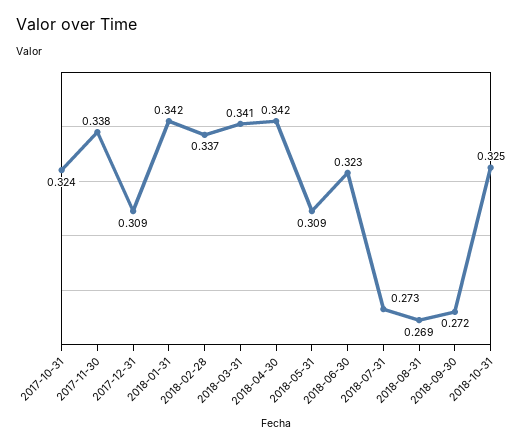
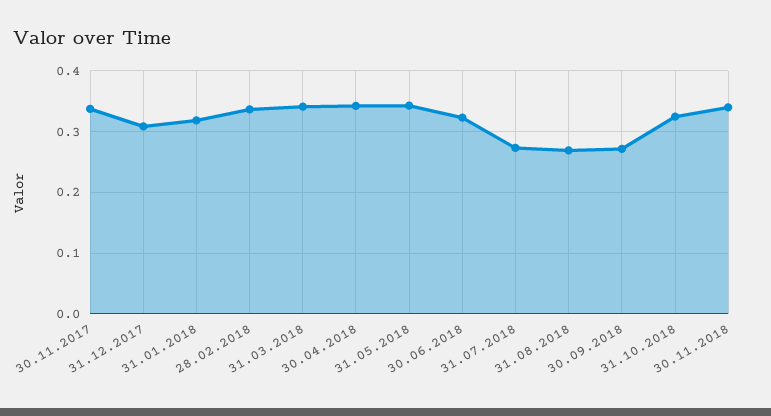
2017-10-31: 0.324 -> none
2018-01-31: 0.342 -> 0.32
2018-05-31: 0.309 -> 0.34
30.11.2018: none -> 0.34

